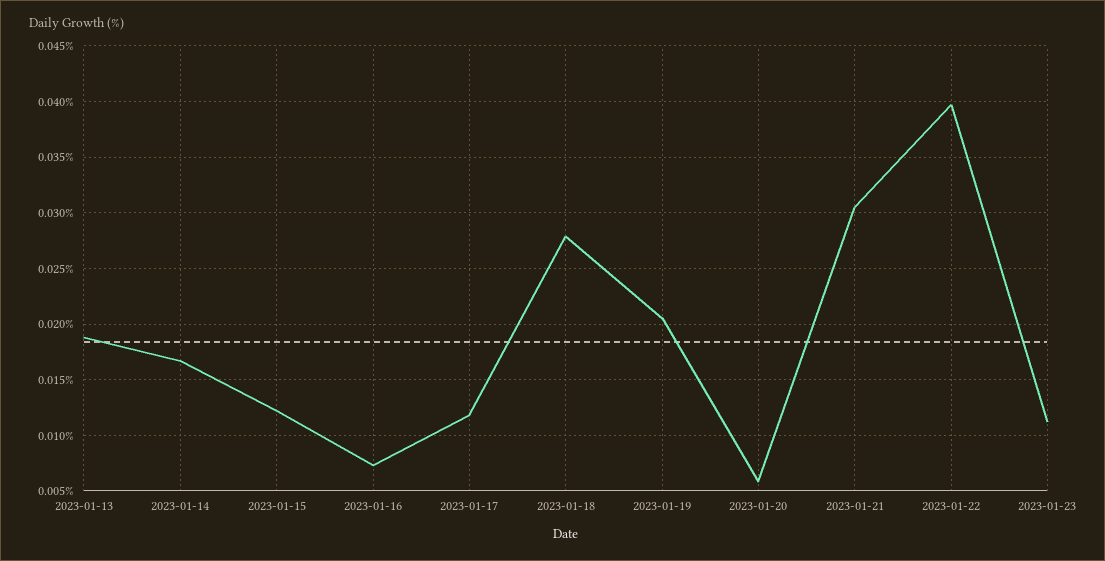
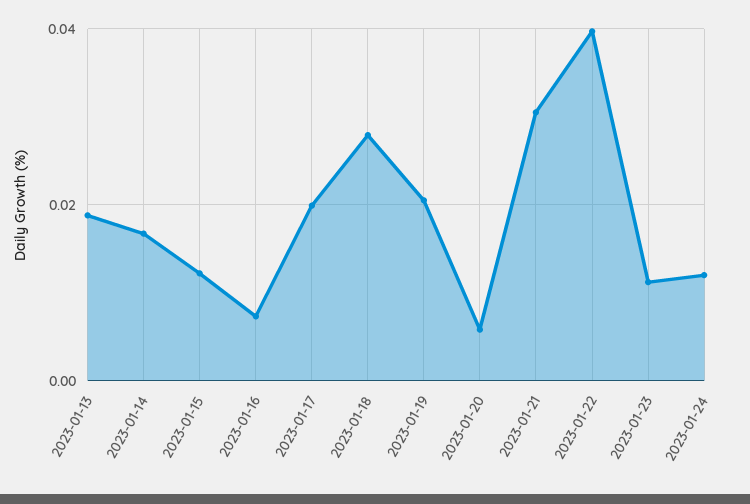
2023-01-17: 0.012 -> 0.02
2023-01-24: none -> 0.012

